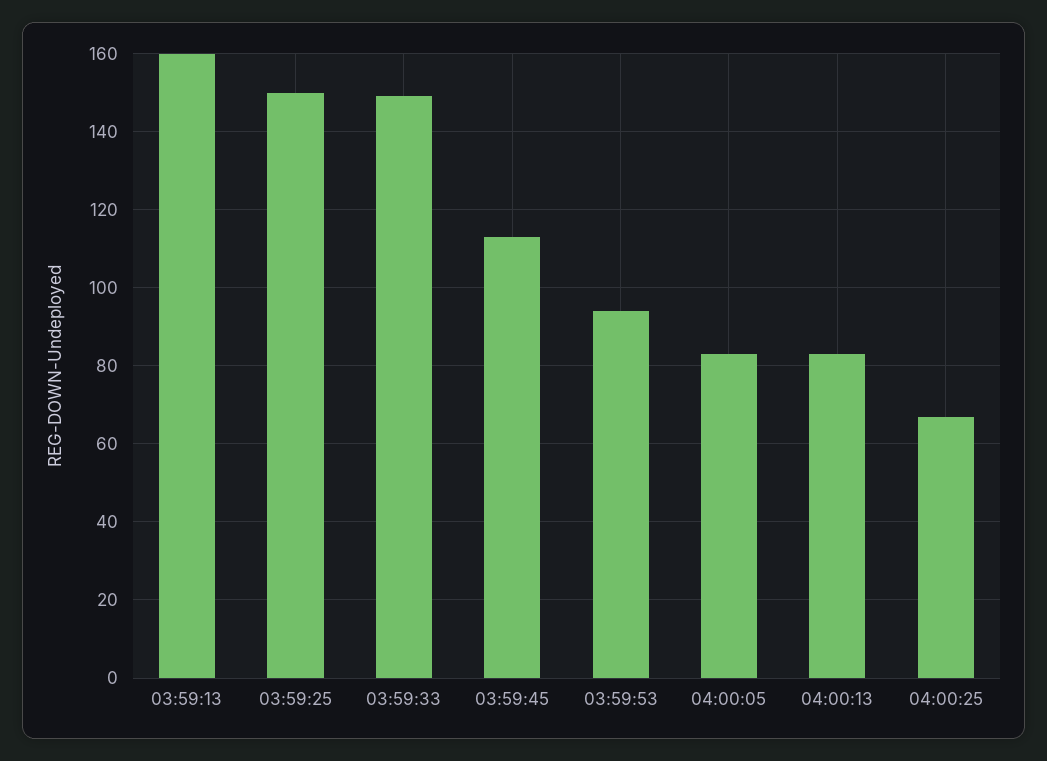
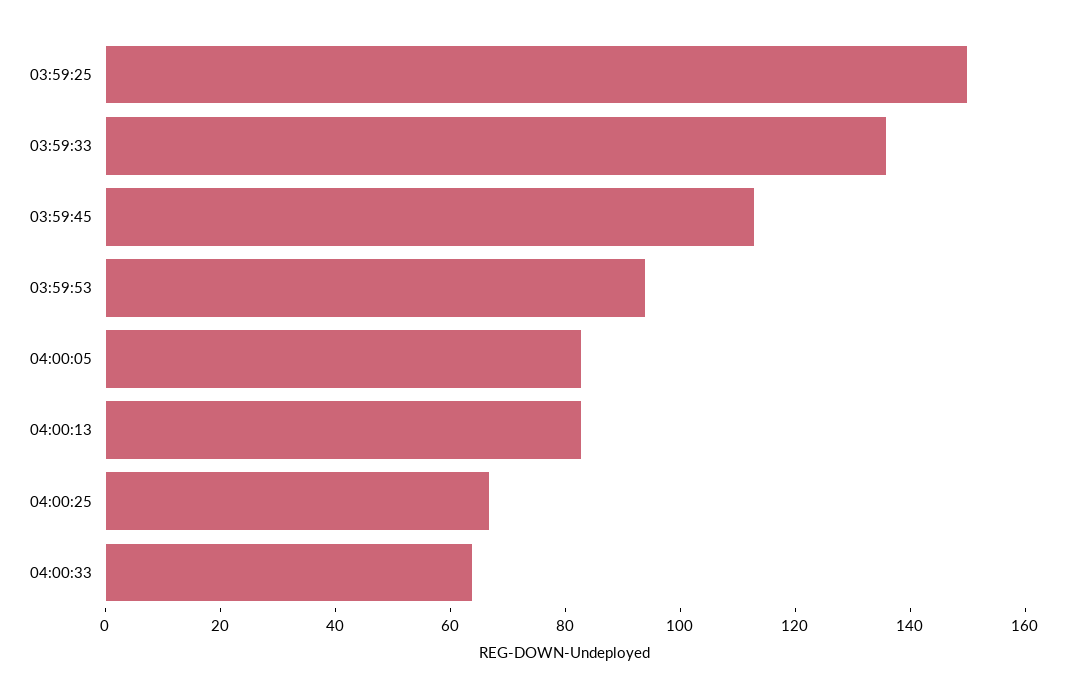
03:59:13: 160 -> none
03:59:33: 150 -> 135
04:00:33: none -> 65

